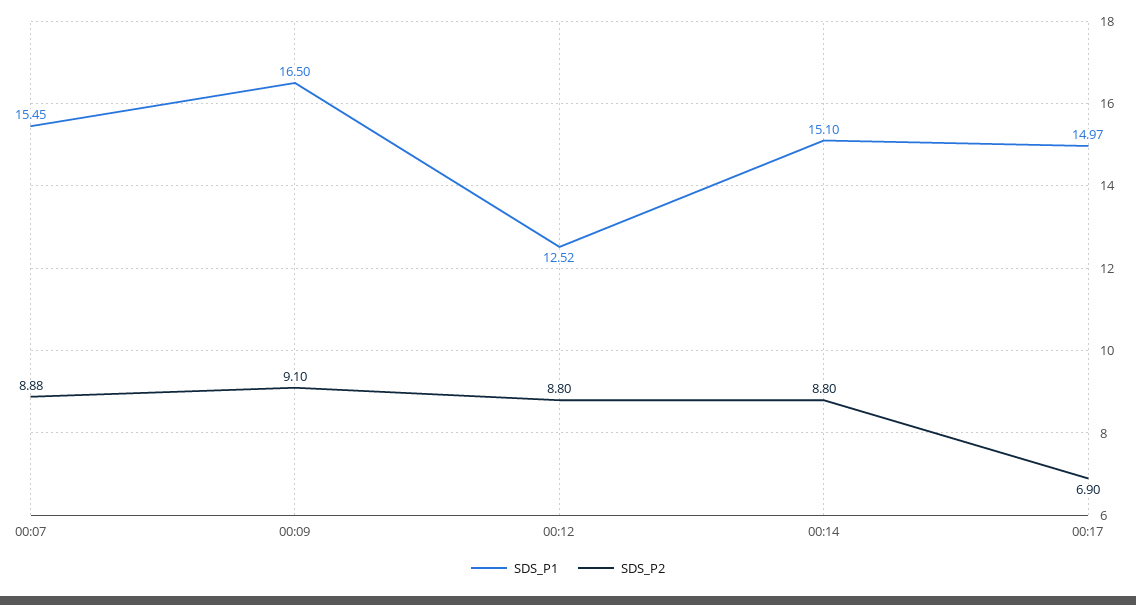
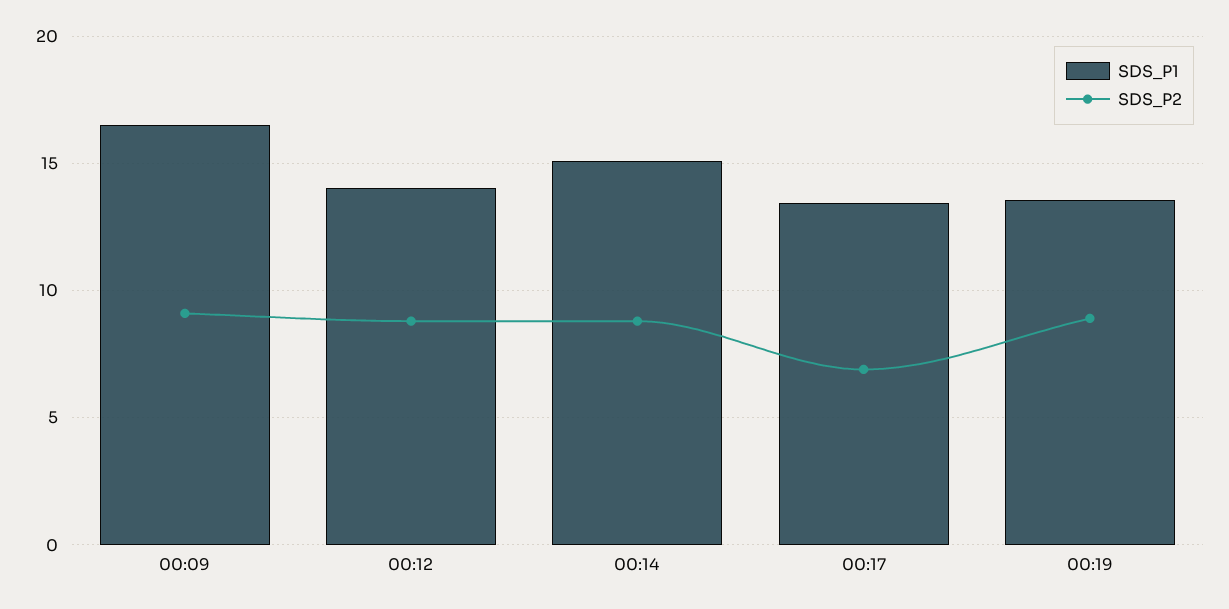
SDS_P1, 00:07: 15.45 -> none
SDS_P2, 00:07: 8.88 -> none
SDS_P1, 00:12: 12.52 -> 14
SDS_P1, 00:17: 14.97 -> 13.5
SDS_P1, 00:19: none -> 13.5
SDS_P2, 00:19: none -> 9

